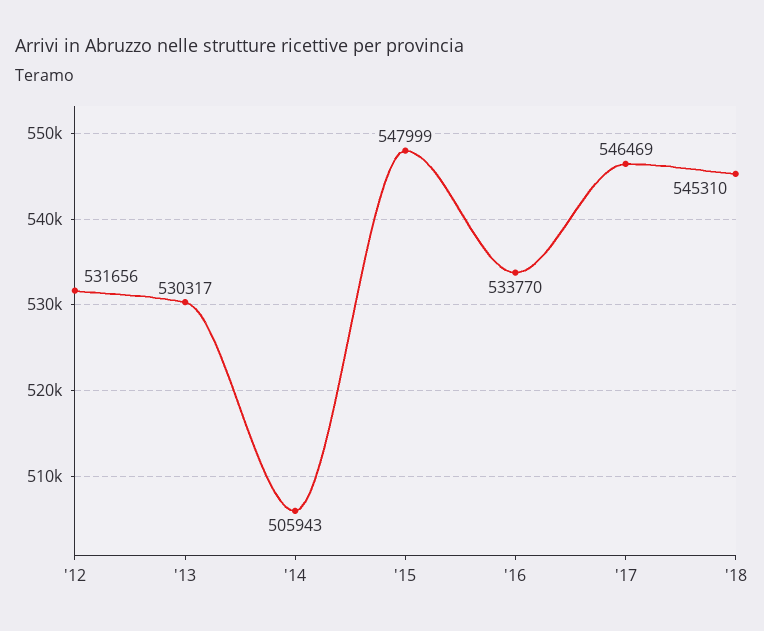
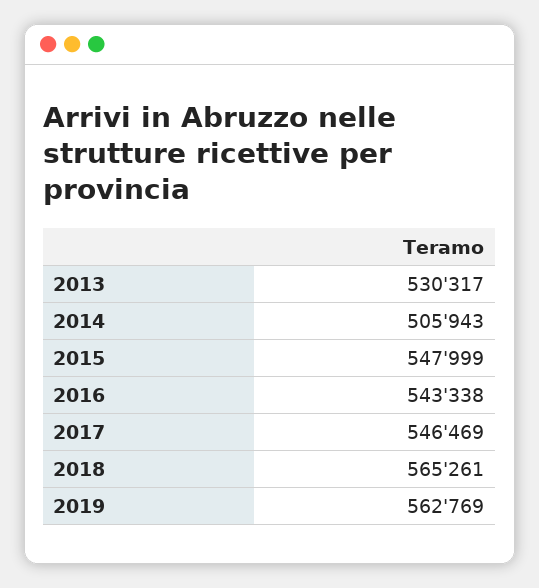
'12: 531656 -> none
'16: 533770 -> 543338
'18: 545310 -> 565261
2019: none -> 562769

